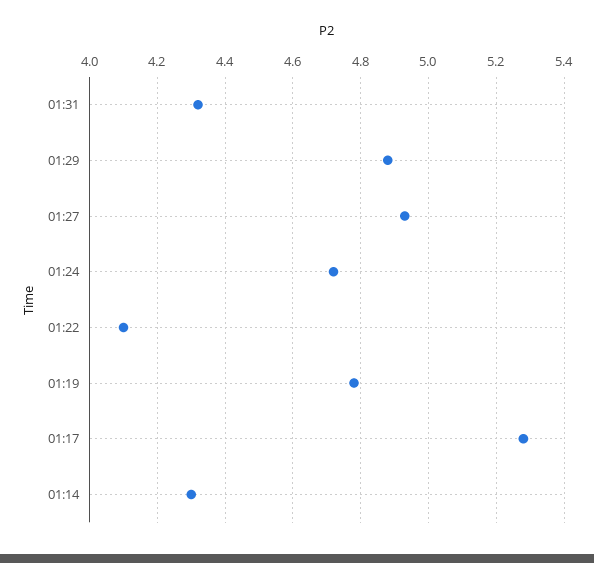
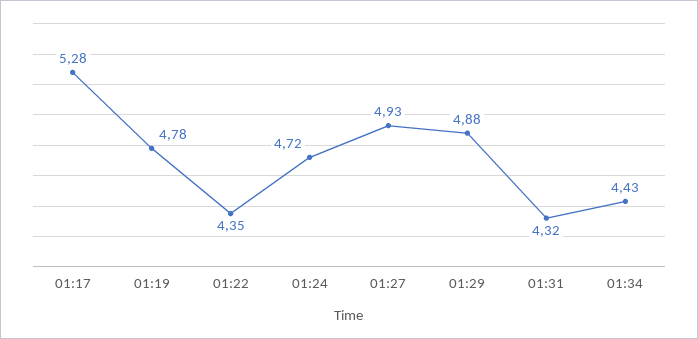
01:22: 4.1 -> 4.35
01:14: 4.3 -> none
01:34: none -> 4.43

